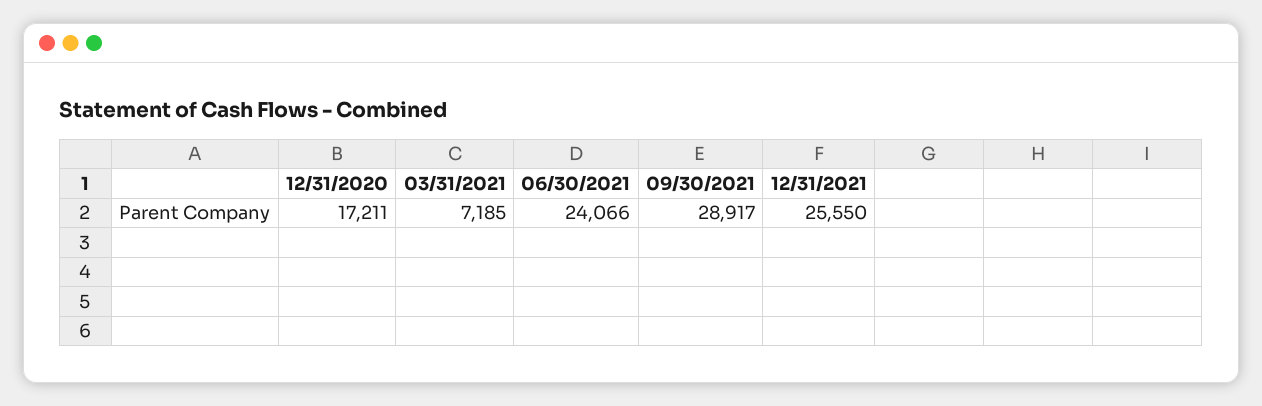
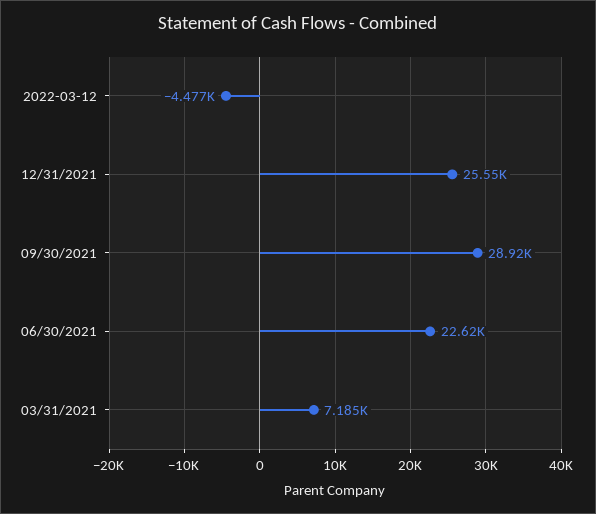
12/31/2020: 17211 -> none
06/30/2021: 24066 -> 22620
2022-03-12: none -> -4477

